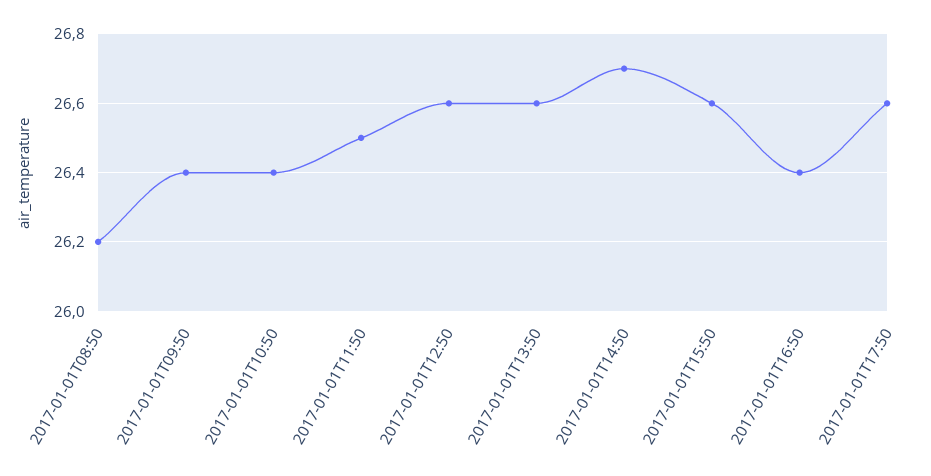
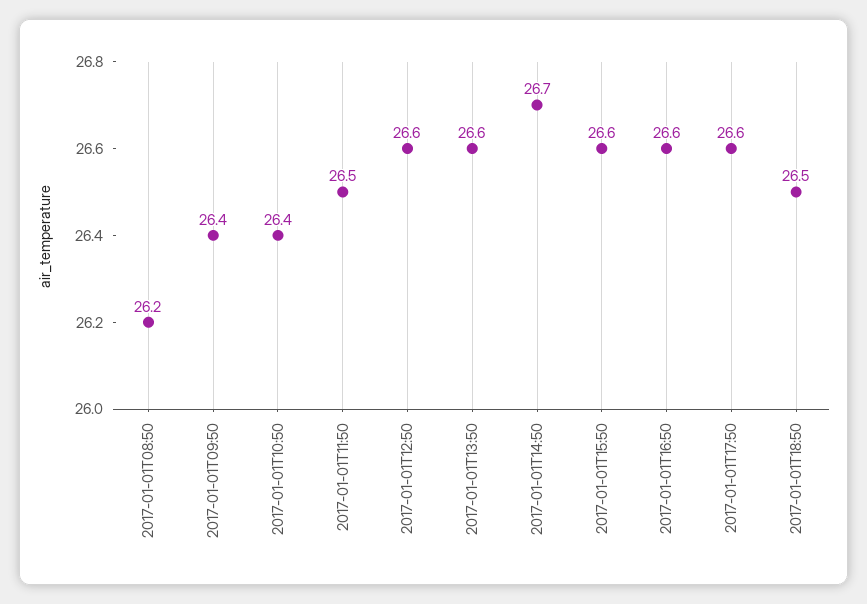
2017-01-01T16:50: 26.4 -> 26.6
2017-01-01T18:50: none -> 26.5

